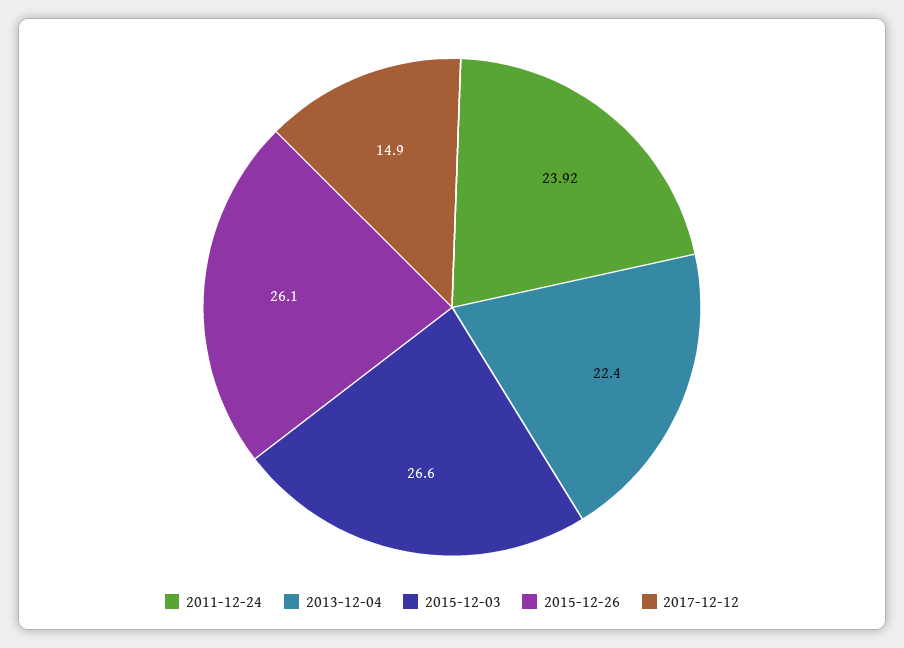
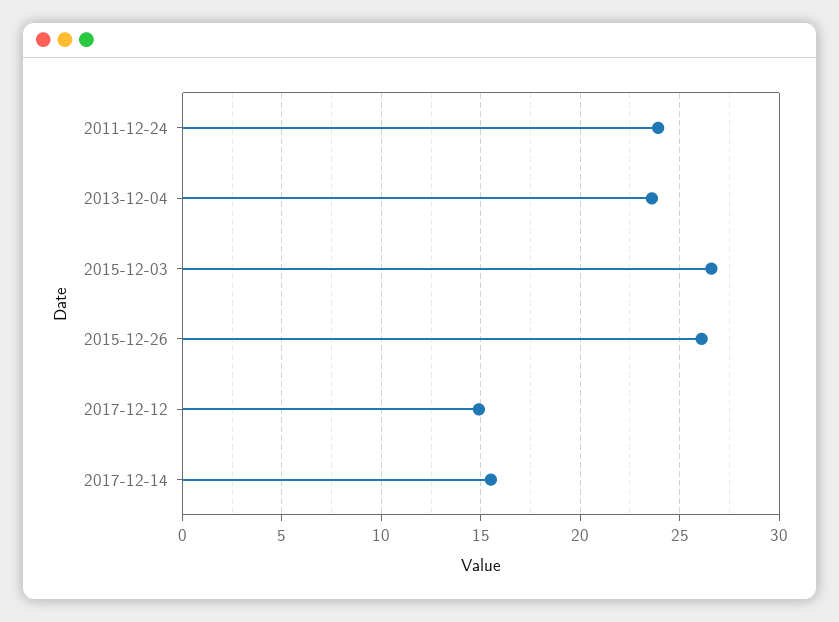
2013-12-04: 22.4 -> 23.5
2017-12-14: none -> 15.5

